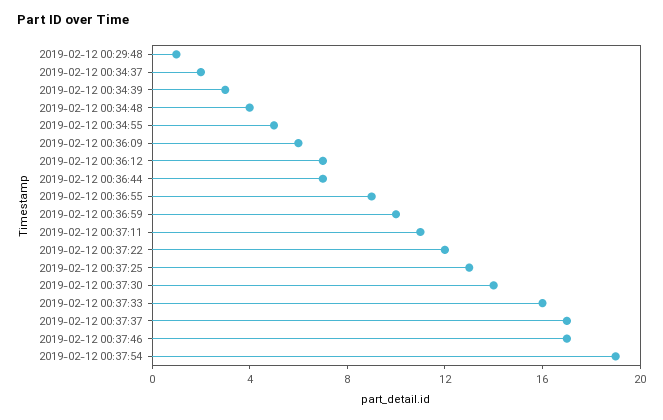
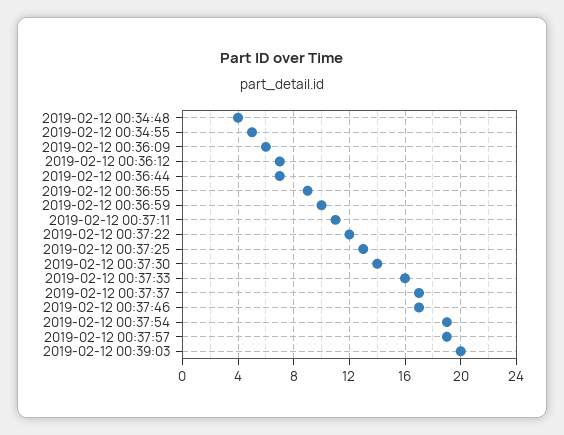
2019-02-12 00:29:48: 1 -> none
2019-02-12 00:34:37: 2 -> none
2019-02-12 00:34:39: 3 -> none
2019-02-12 00:37:57: none -> 19
2019-02-12 00:39:03: none -> 20

